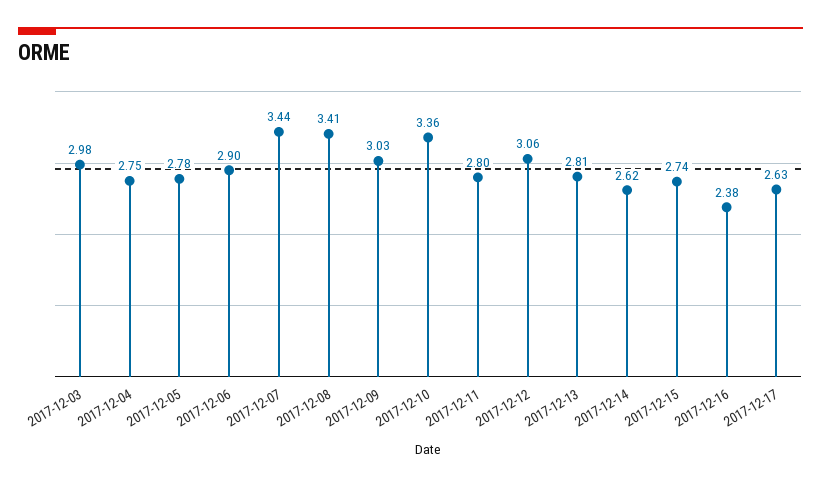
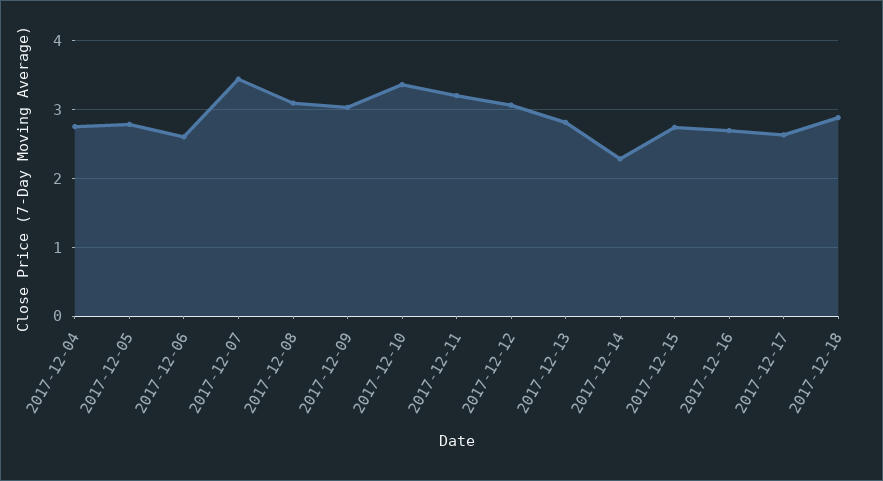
2017-12-03: 2.98 -> none
2017-12-06: 2.9 -> 2.6
2017-12-08: 3.41 -> 3.1
2017-12-11: 2.8 -> 3.2
2017-12-14: 2.62 -> 2.3
2017-12-16: 2.38 -> 2.7
2017-12-18: none -> 2.9

